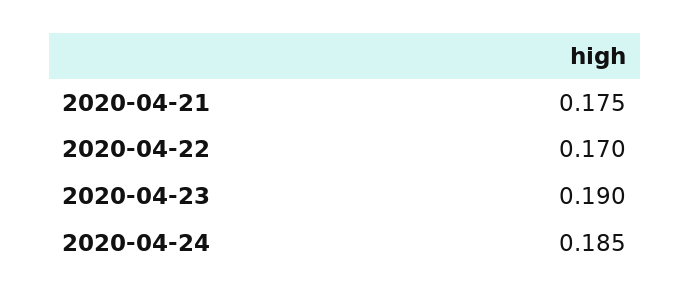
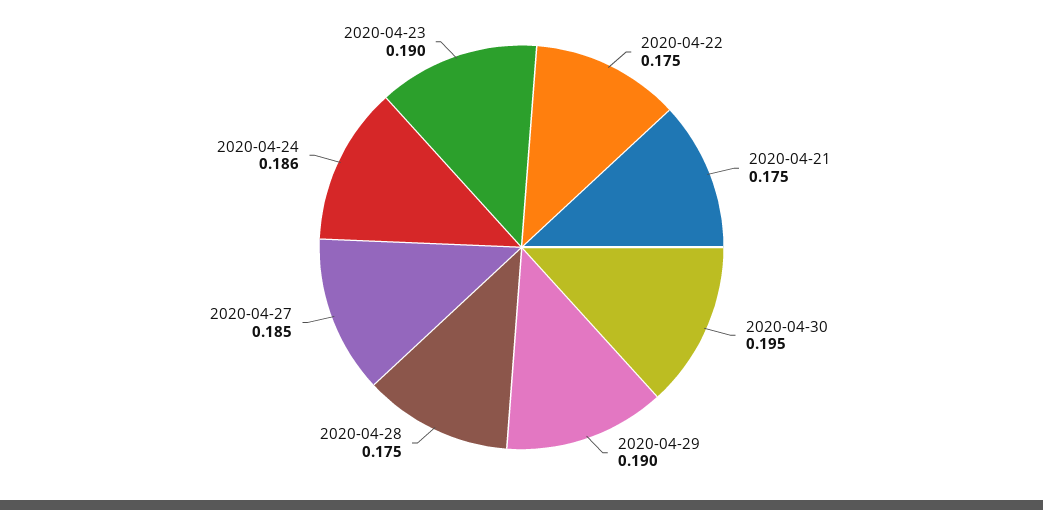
2020-04-22: 0.17 -> 0.175
2020-04-24: 0.185 -> 0.186
2020-04-30: none -> 0.195
2020-04-29: none -> 0.19
2020-04-28: none -> 0.175
2020-04-27: none -> 0.185

